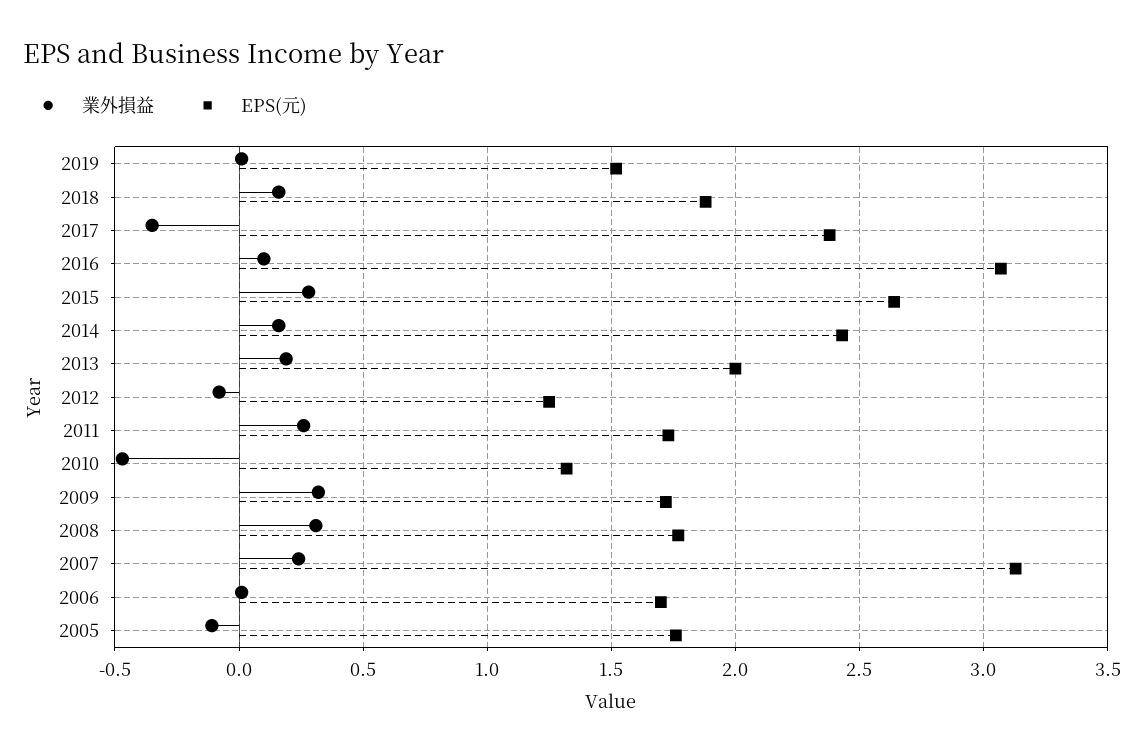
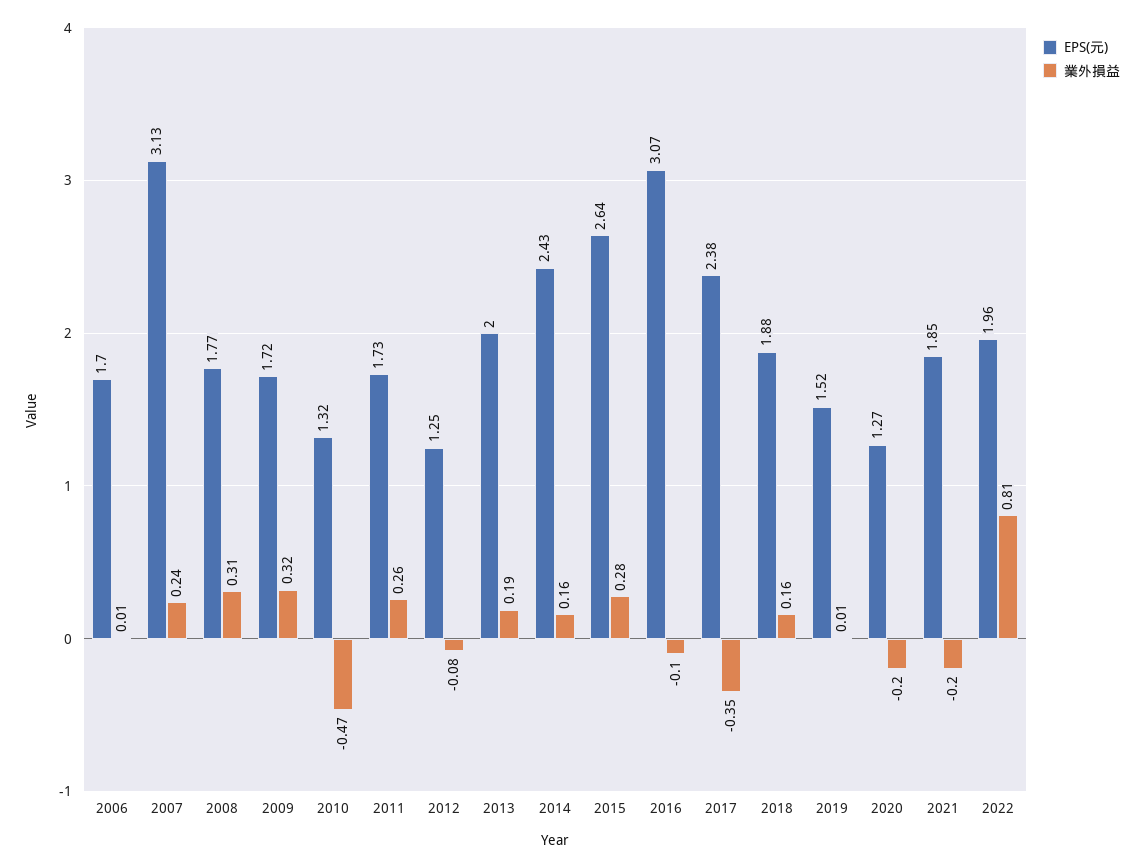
業外損益, 2016: 0.1 -> -0.1
業外損益, 2005: -0.1 -> none
EPS(元), 2005: 1.75 -> none
EPS(元), 2020: none -> 1.27
業外損益, 2020: none -> -0.2
EPS(元), 2021: none -> 1.85
業外損益, 2021: none -> -0.2
EPS(元), 2022: none -> 1.96
業外損益, 2022: none -> 0.81

